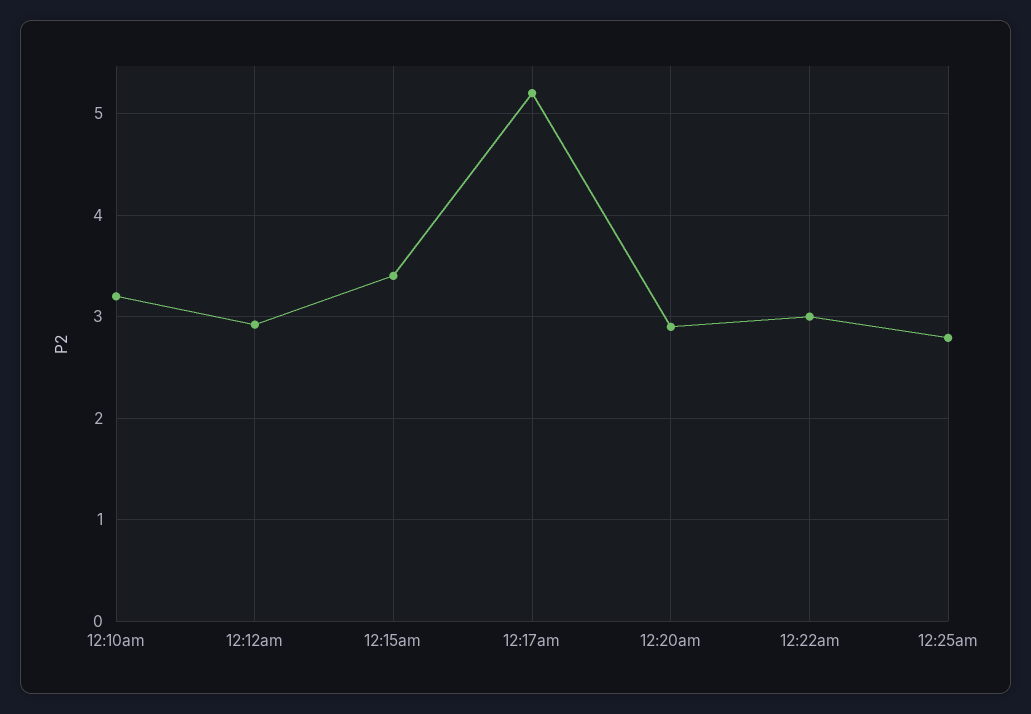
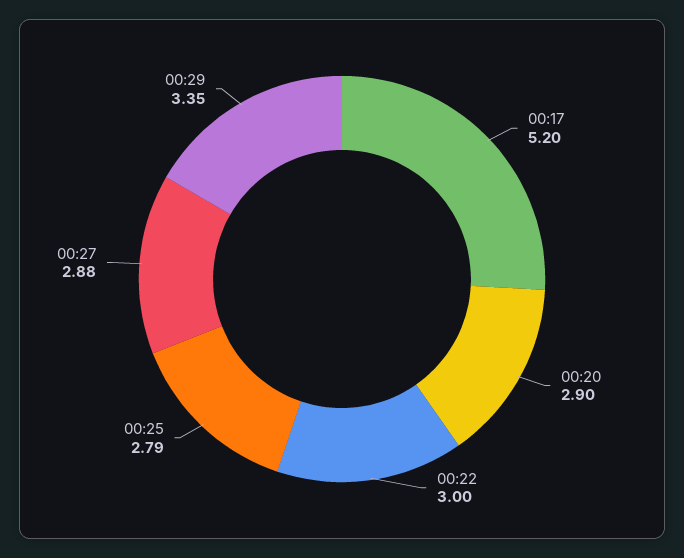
12:10am: 3.2 -> none
12:12am: 2.9 -> none
12:15am: 3.4 -> none
00:27: none -> 2.88
00:29: none -> 3.35

